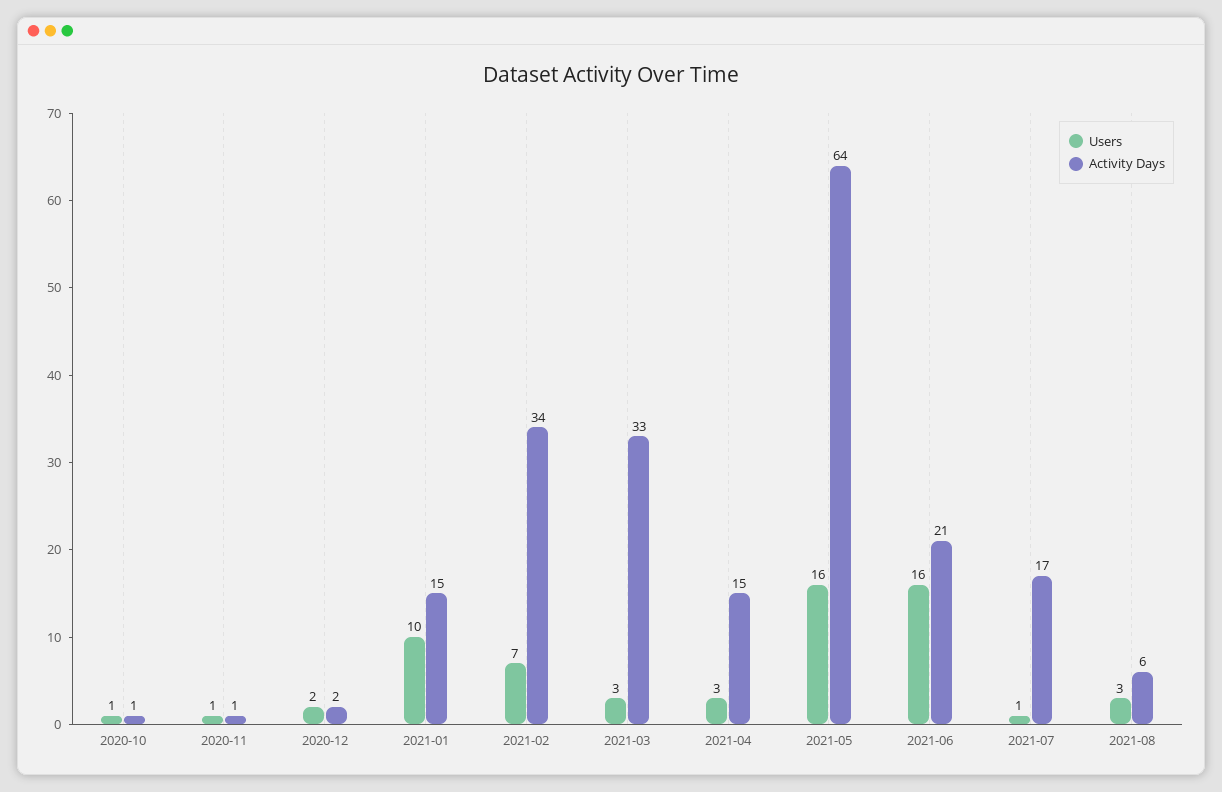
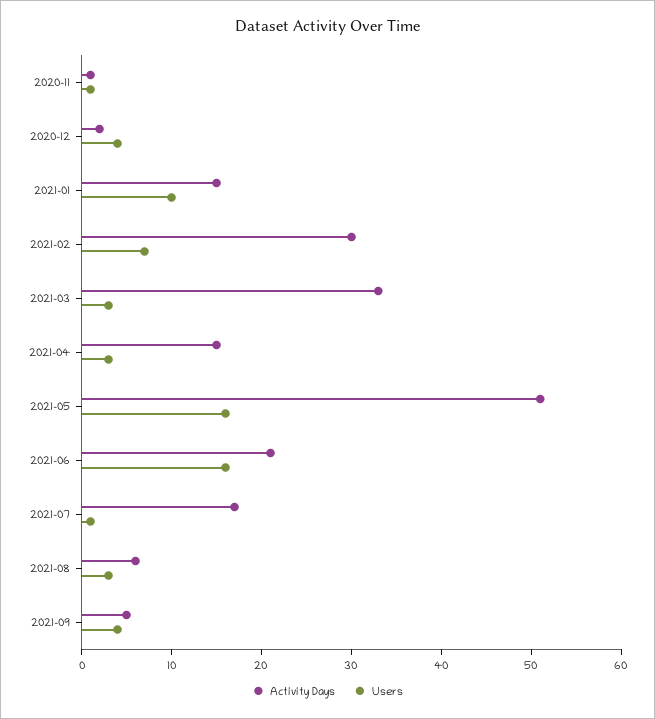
Users, 2020-10: 1 -> none
Activity Days, 2020-10: 1 -> none
Users, 2020-12: 2 -> 4
Activity Days, 2021-02: 34 -> 30
Activity Days, 2021-05: 64 -> 51
Activity Days, 2021-09: none -> 5
Users, 2021-09: none -> 4

